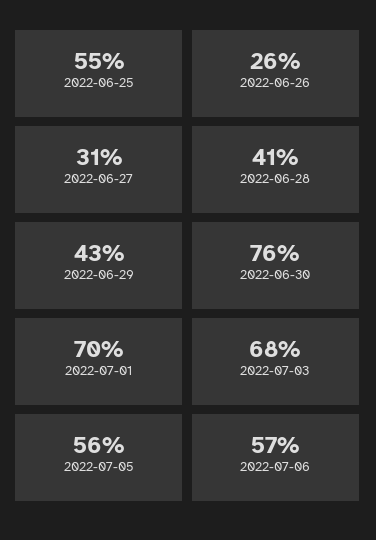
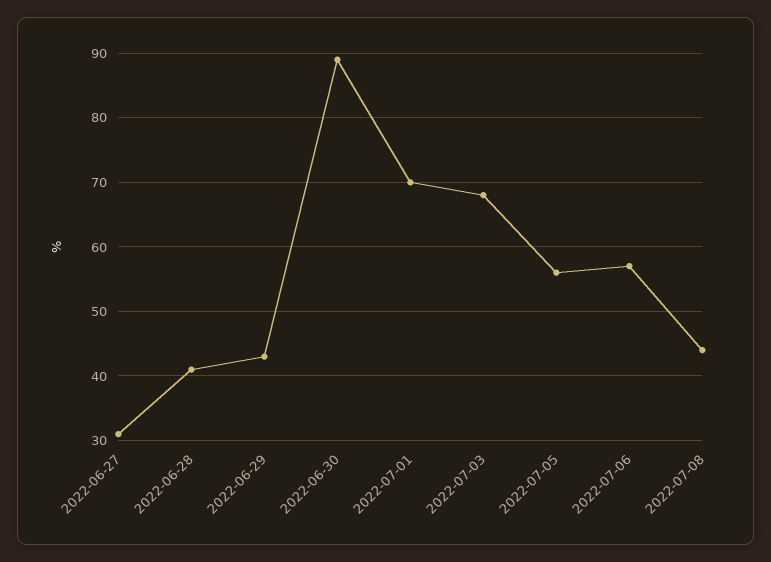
2022-06-25: 55 -> none
2022-06-26: 26 -> none
2022-06-30: 76 -> 89
2022-07-08: none -> 44

